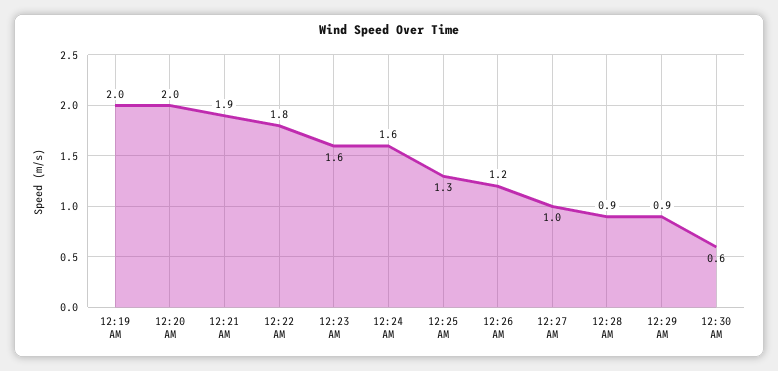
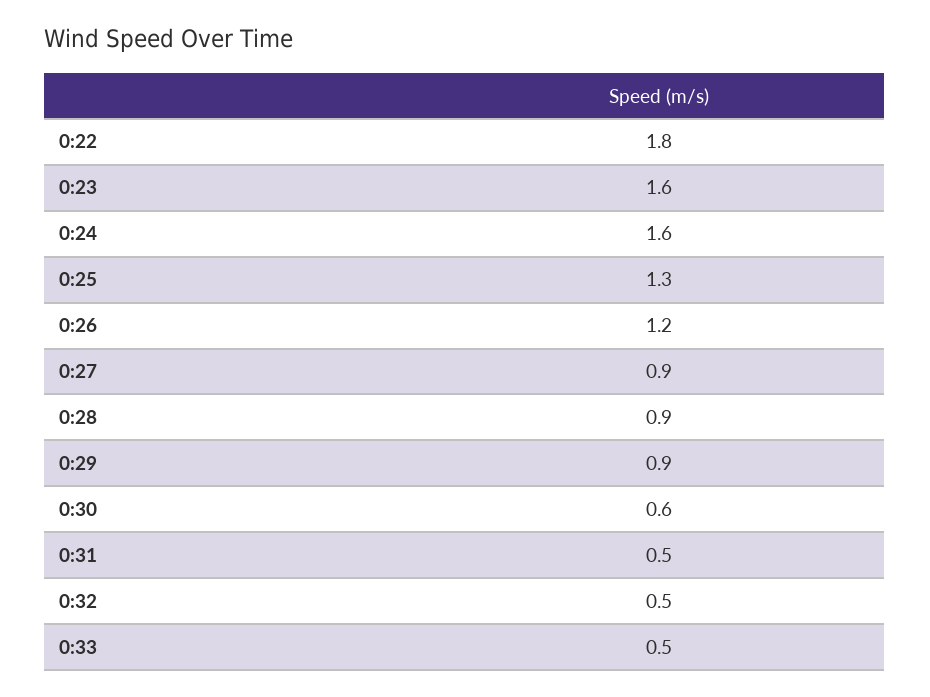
12:19 AM: 2 -> none
12:20 AM: 2 -> none
12:21 AM: 1.9 -> none
12:27 AM: 1 -> 0.9
0:31: none -> 0.5
0:32: none -> 0.5
0:33: none -> 0.5

